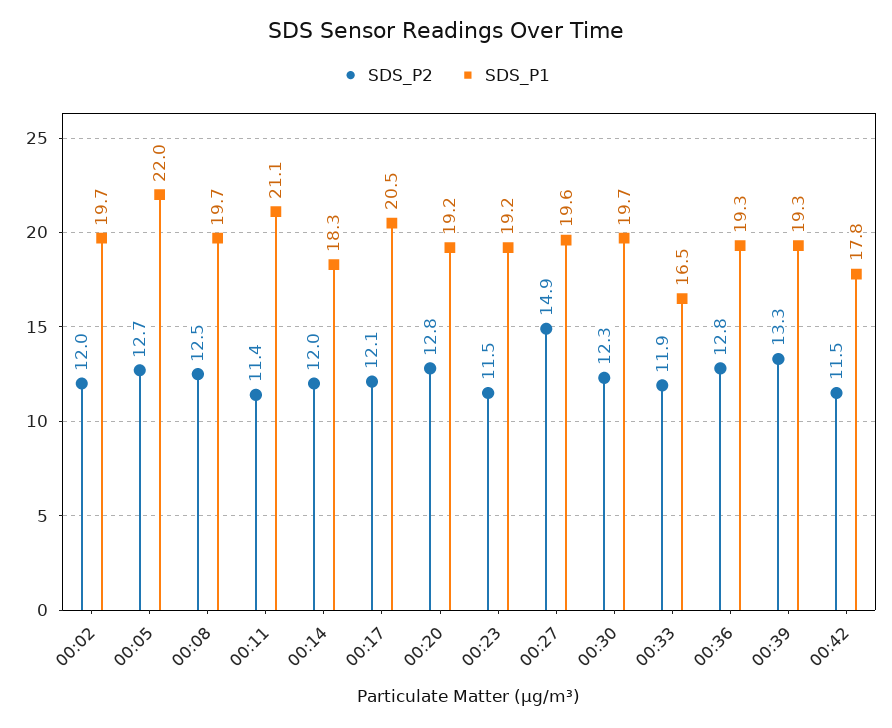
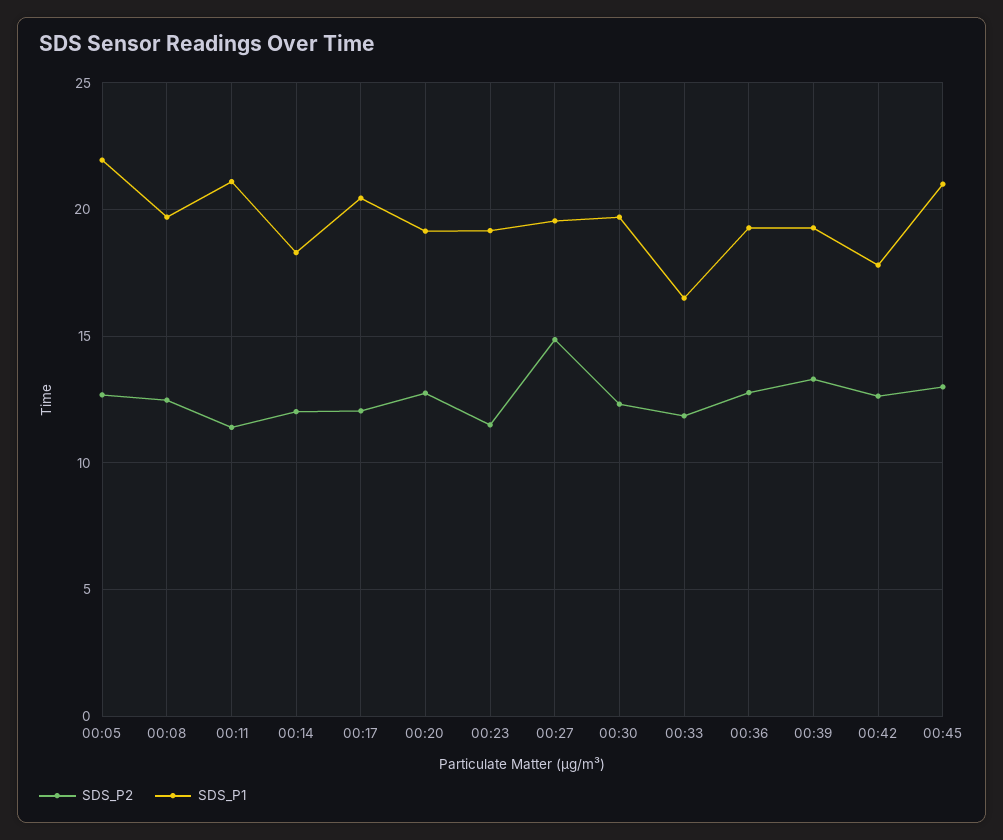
SDS_P2, 00:02: 12 -> none
SDS_P1, 00:02: 19.7 -> none
SDS_P2, 00:42: 11.5 -> 12.5
SDS_P2, 00:45: none -> 13
SDS_P1, 00:45: none -> 21

